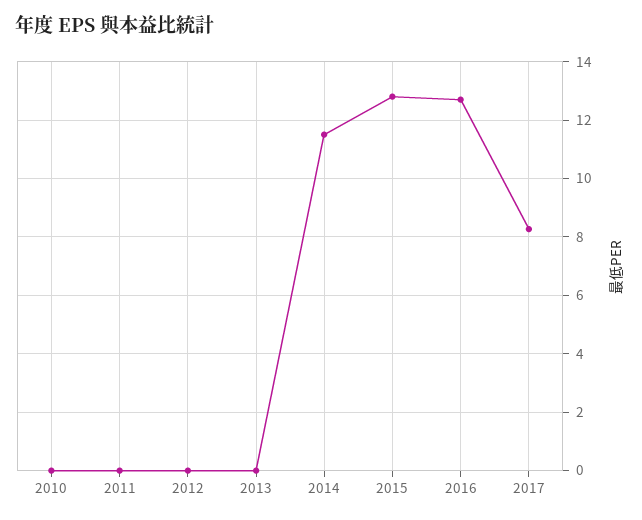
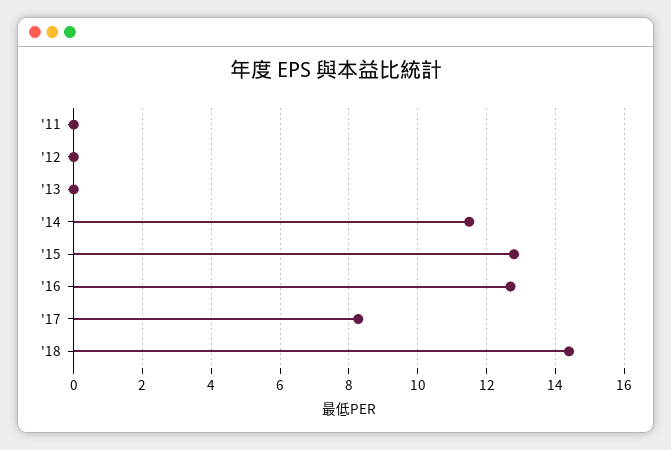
2010: 0 -> none
'18: none -> 14.4

